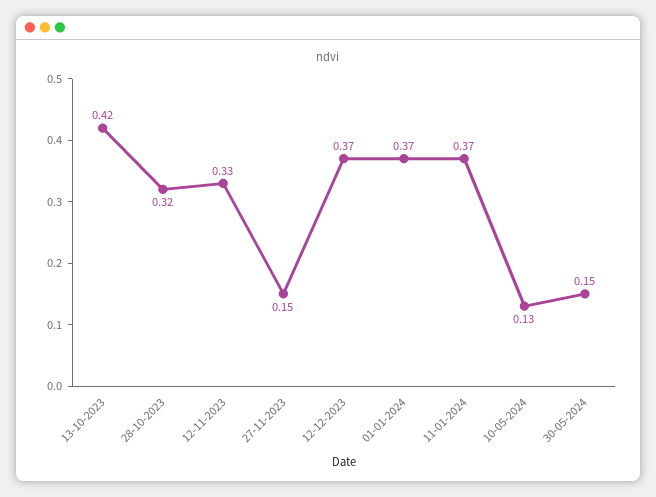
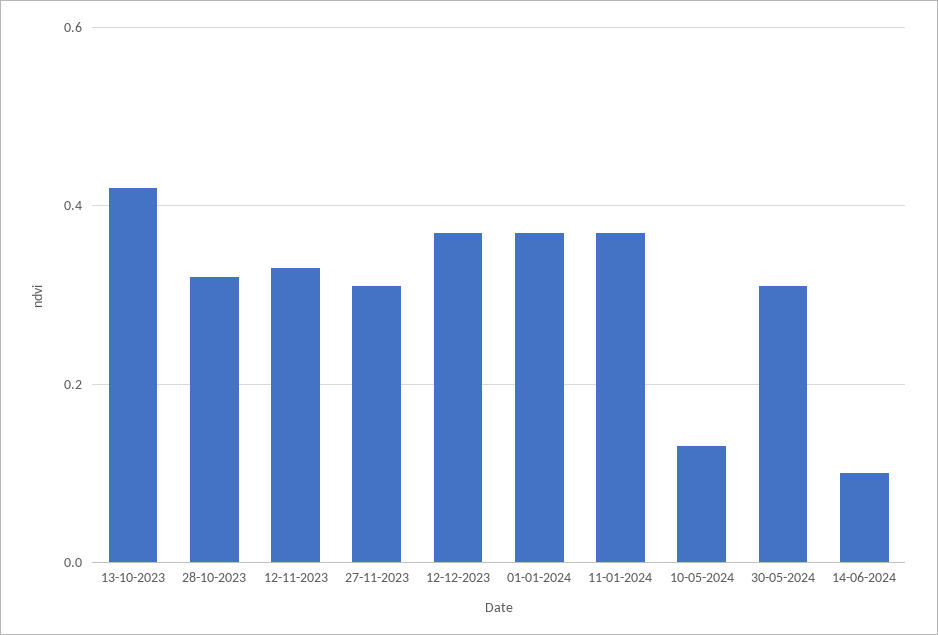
27-11-2023: 0.15 -> 0.3
30-05-2024: 0.15 -> 0.3
14-06-2024: none -> 0.1

